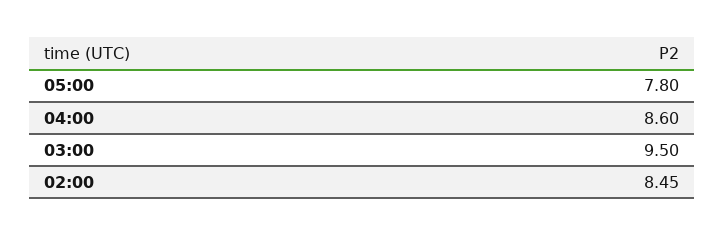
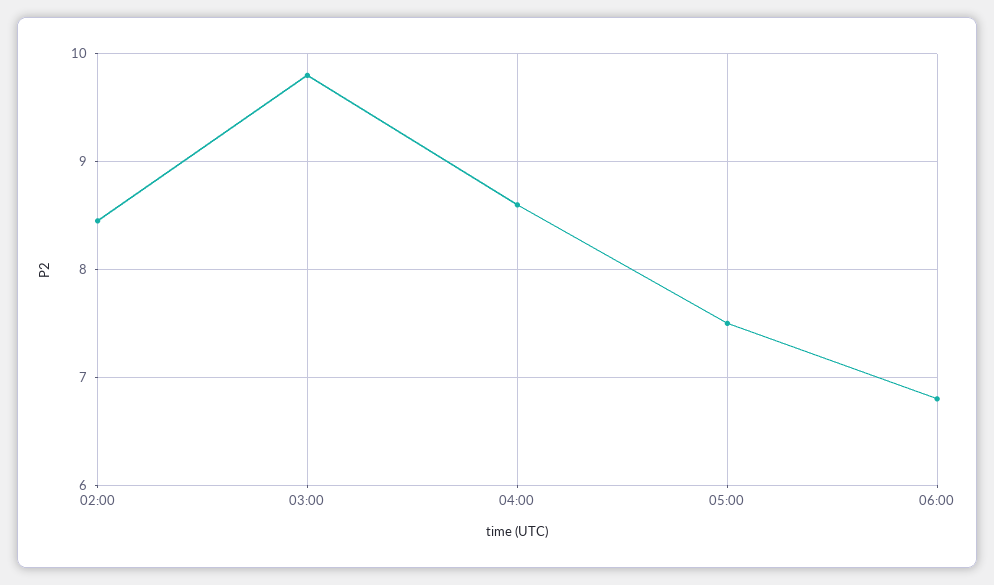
05:00: 7.8 -> 7.5
03:00: 9.5 -> 9.8
06:00: none -> 6.8

